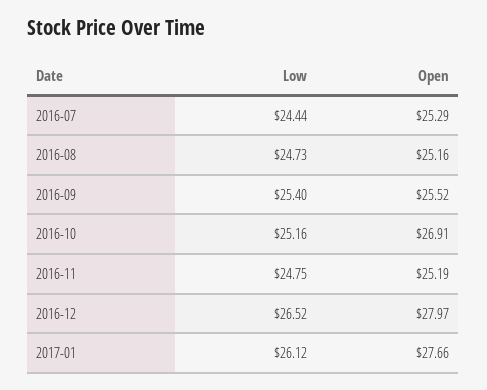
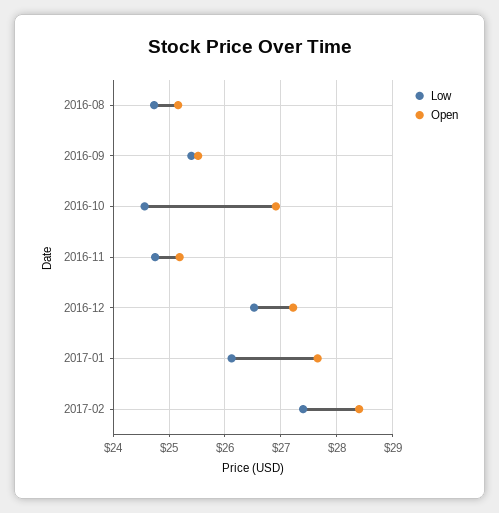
Low, 2016-07: 24.44 -> none
Open, 2016-07: 25.29 -> none
Low, 2016-10: 25.16 -> 24.6
Open, 2016-12: 27.97 -> 27.2
Low, 2017-02: none -> 27.4
Open, 2017-02: none -> 28.4

